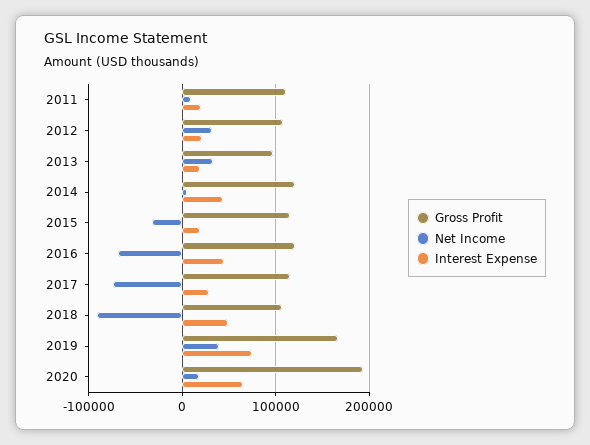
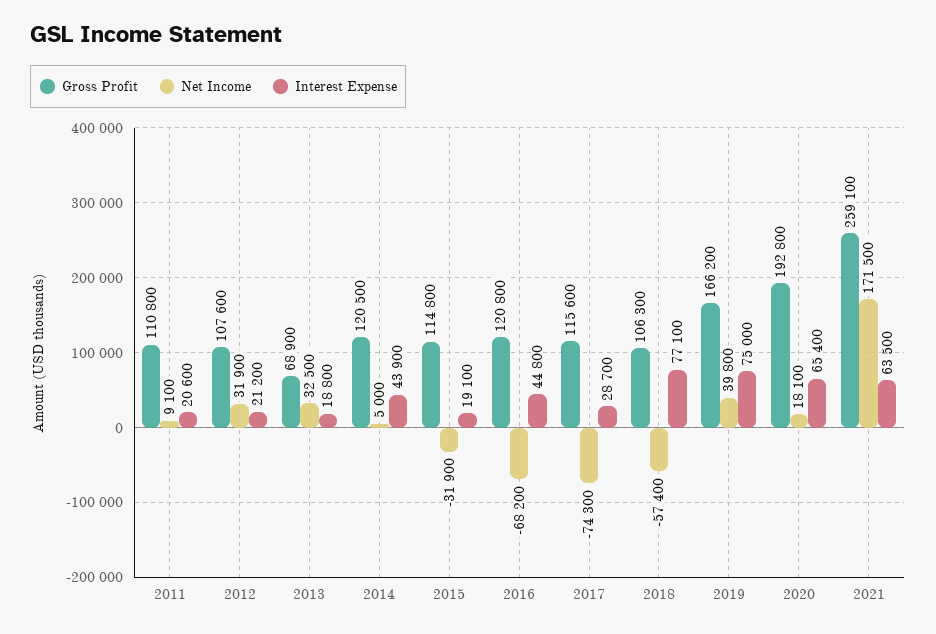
Gross Profit, 2013: 100000 -> 68900
Net Income, 2018: -90000 -> -57400
Interest Expense, 2018: 50000 -> 77100
Gross Profit, 2021: none -> 259100
Net Income, 2021: none -> 171500
Interest Expense, 2021: none -> 63500

